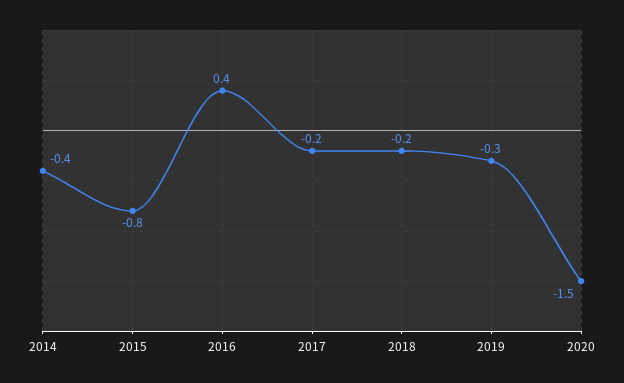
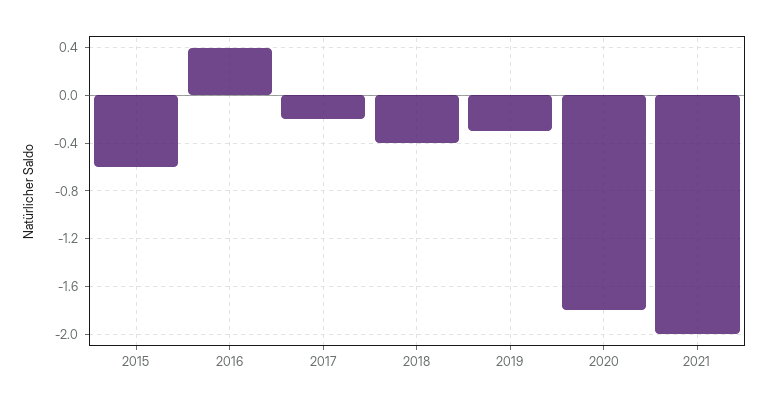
2014: -0.4 -> none
2015: -0.8 -> -0.6
2018: -0.2 -> -0.4
2020: -1.5 -> -1.8
2021: none -> -2

